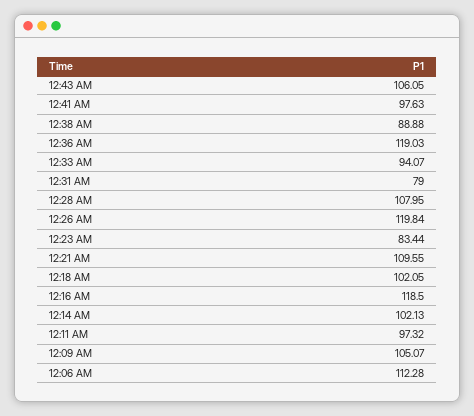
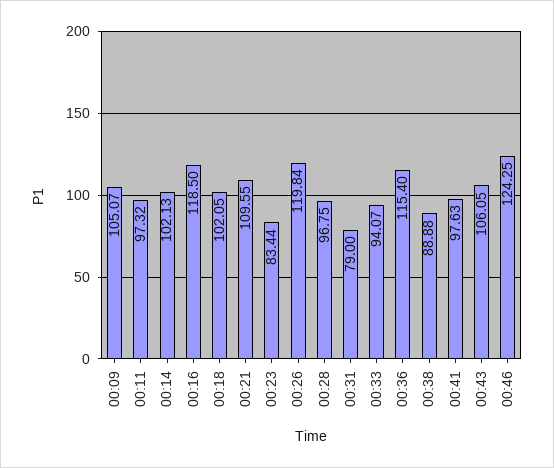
12:36 AM: 119.03 -> 115.4
12:28 AM: 107.95 -> 96.75
12:06 AM: 112.28 -> none
00:46: none -> 124.25

